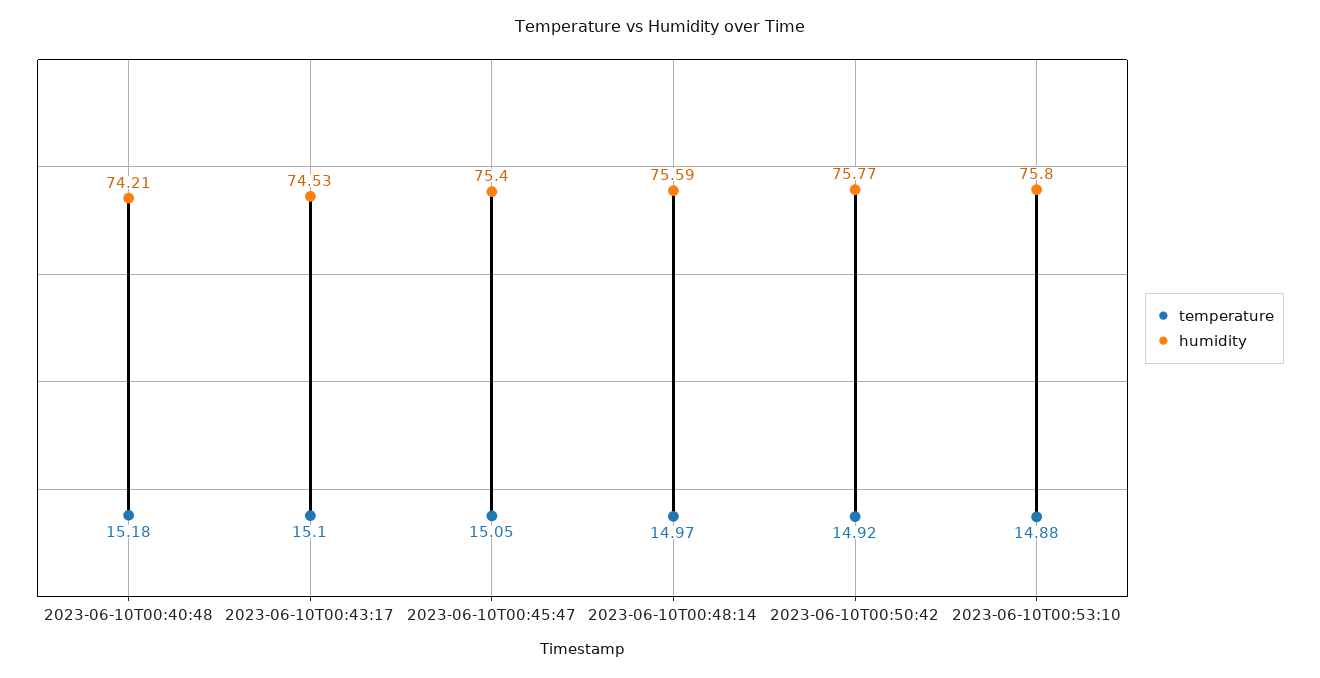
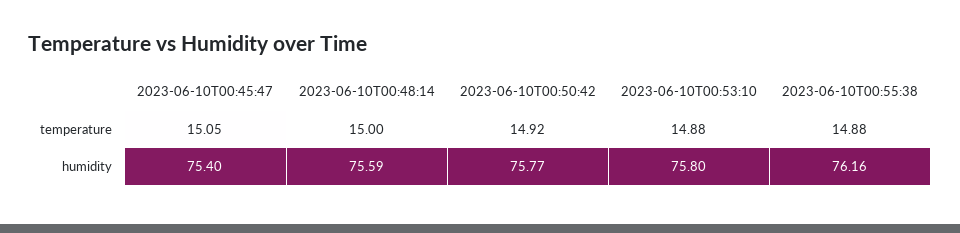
temperature, 2023-06-10T00:40:48: 15.18 -> none
humidity, 2023-06-10T00:40:48: 74.21 -> none
temperature, 2023-06-10T00:43:17: 15.1 -> none
humidity, 2023-06-10T00:43:17: 74.53 -> none
temperature, 2023-06-10T00:48:14: 14.97 -> 15
temperature, 2023-06-10T00:55:38: none -> 14.88
humidity, 2023-06-10T00:55:38: none -> 76.16

